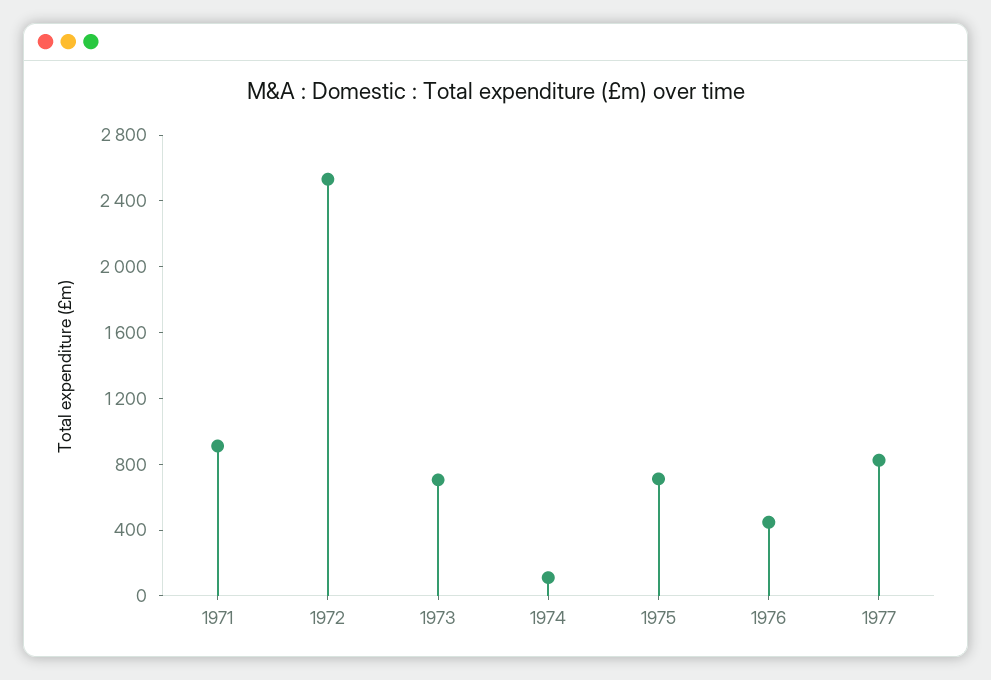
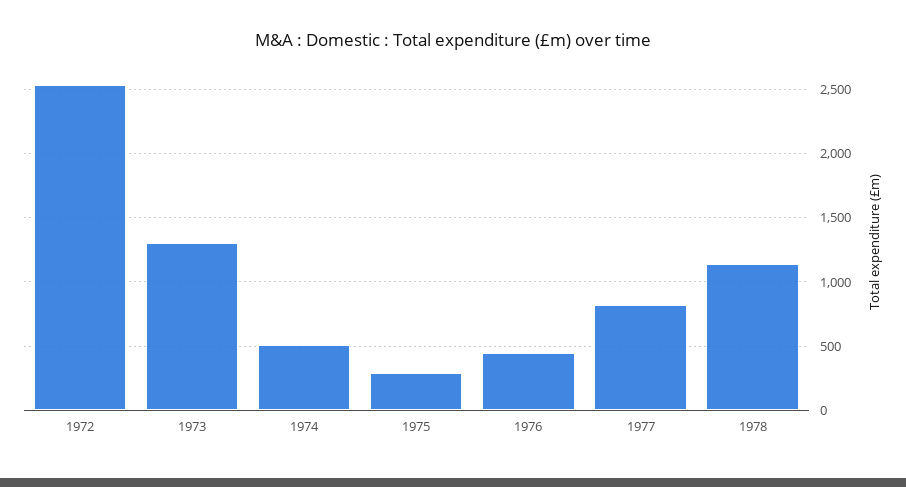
1971: 900 -> none
1973: 700 -> 1300
1974: 100 -> 500
1975: 700 -> 300
1978: none -> 1150

